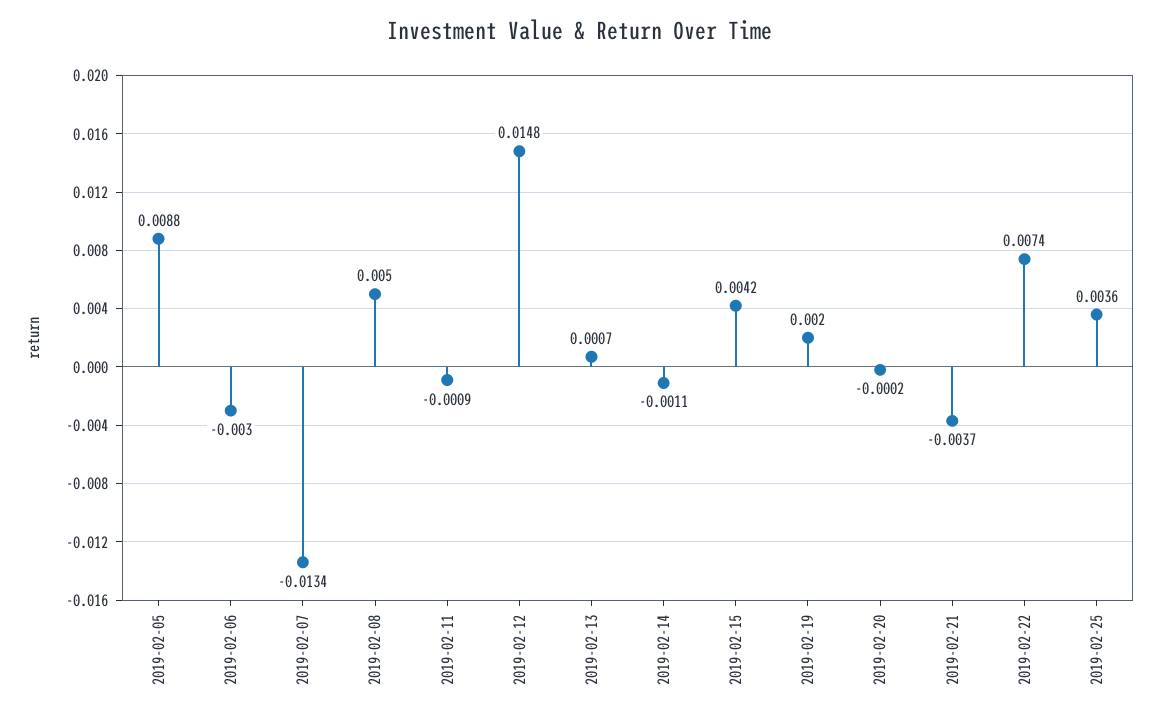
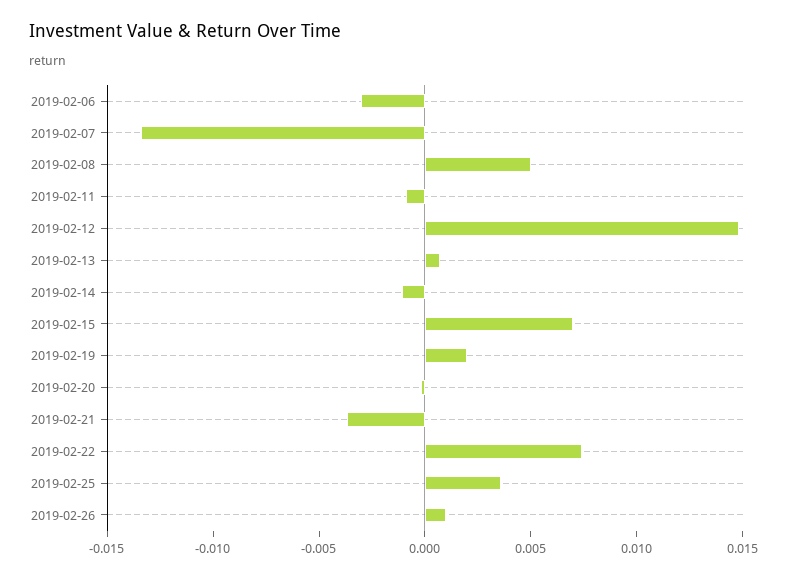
2019-02-05: 0.0088 -> none
2019-02-15: 0.0042 -> 0.007
2019-02-26: none -> 0.001

